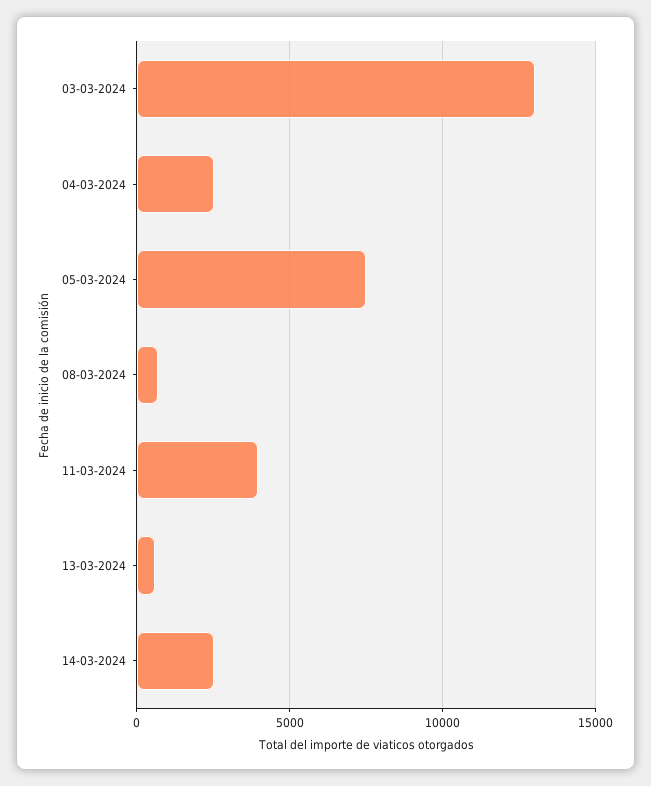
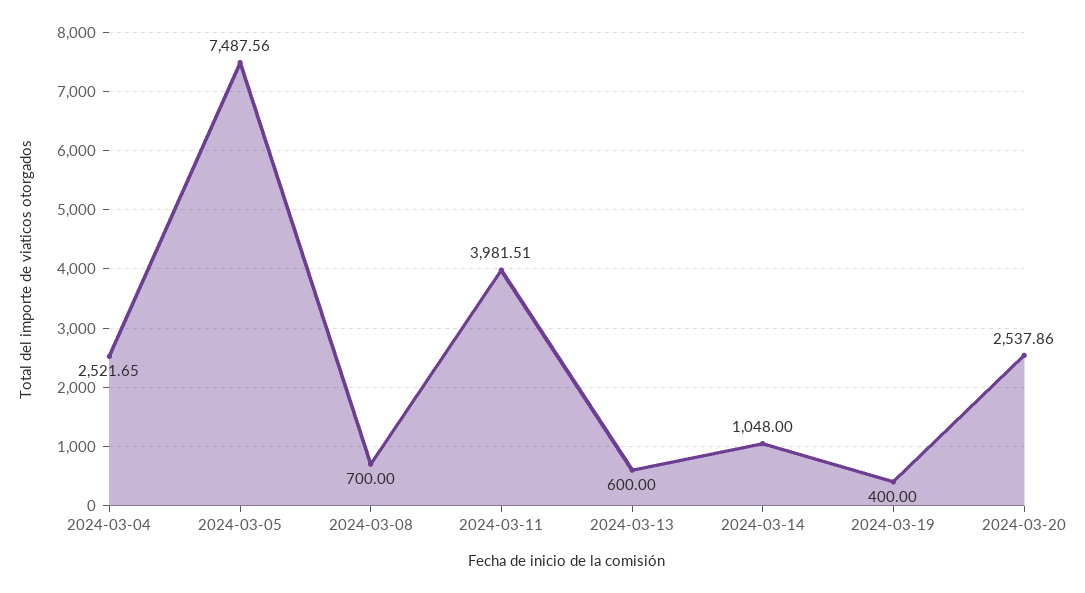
03-03-2024: 13000 -> none
14-03-2024: 2500 -> 1048
2024-03-19: none -> 400
2024-03-20: none -> 2537.86

